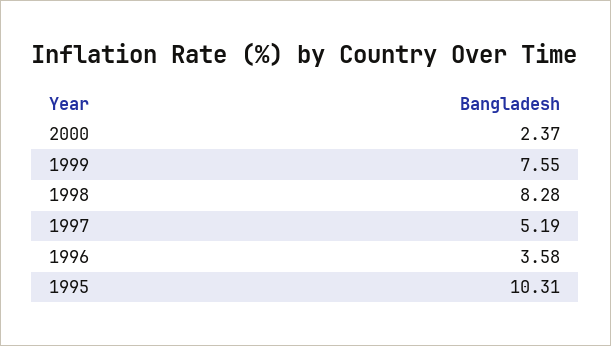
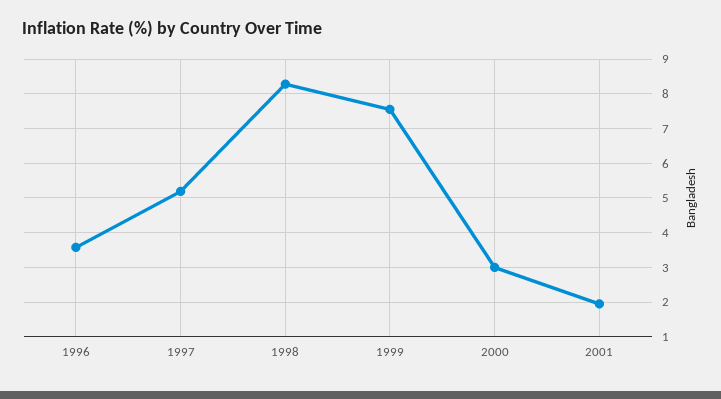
2000: 2.37 -> 3
1995: 10.31 -> none
2001: none -> 2

